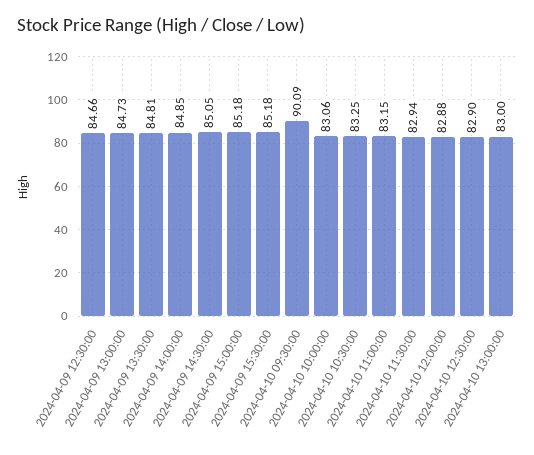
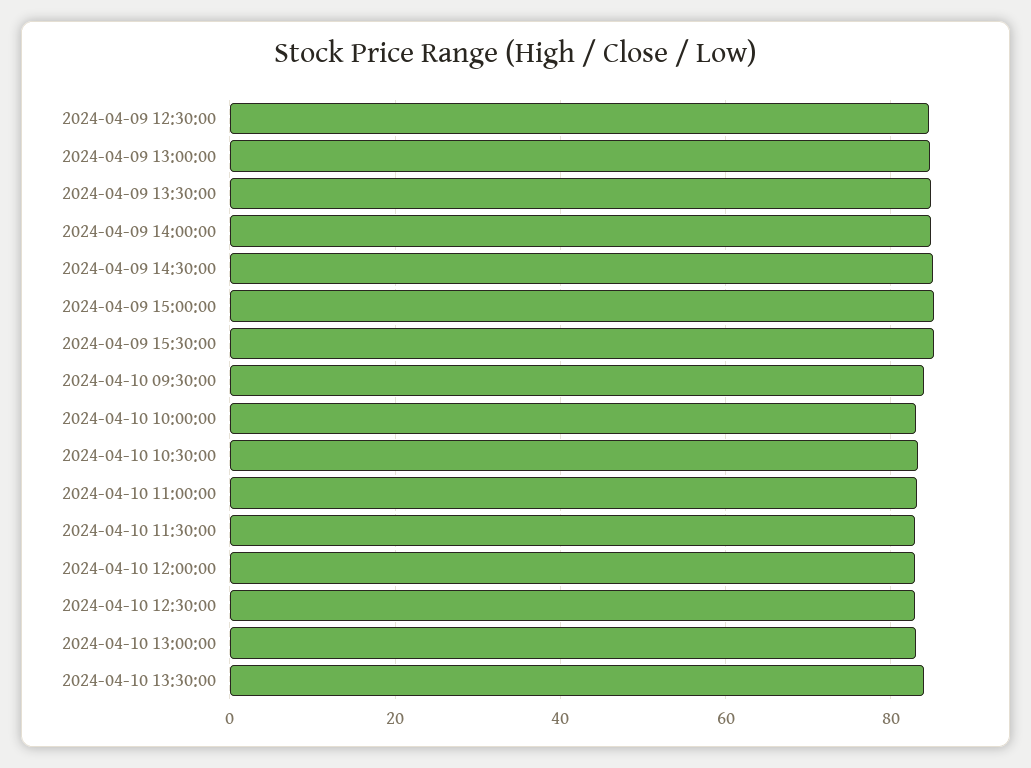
2024-04-10 09:30:00: 90.09 -> 84
2024-04-10 13:30:00: none -> 84

